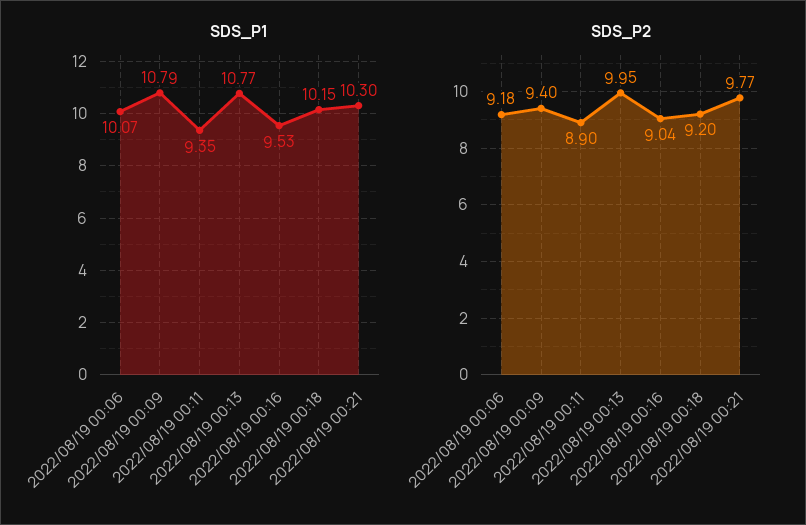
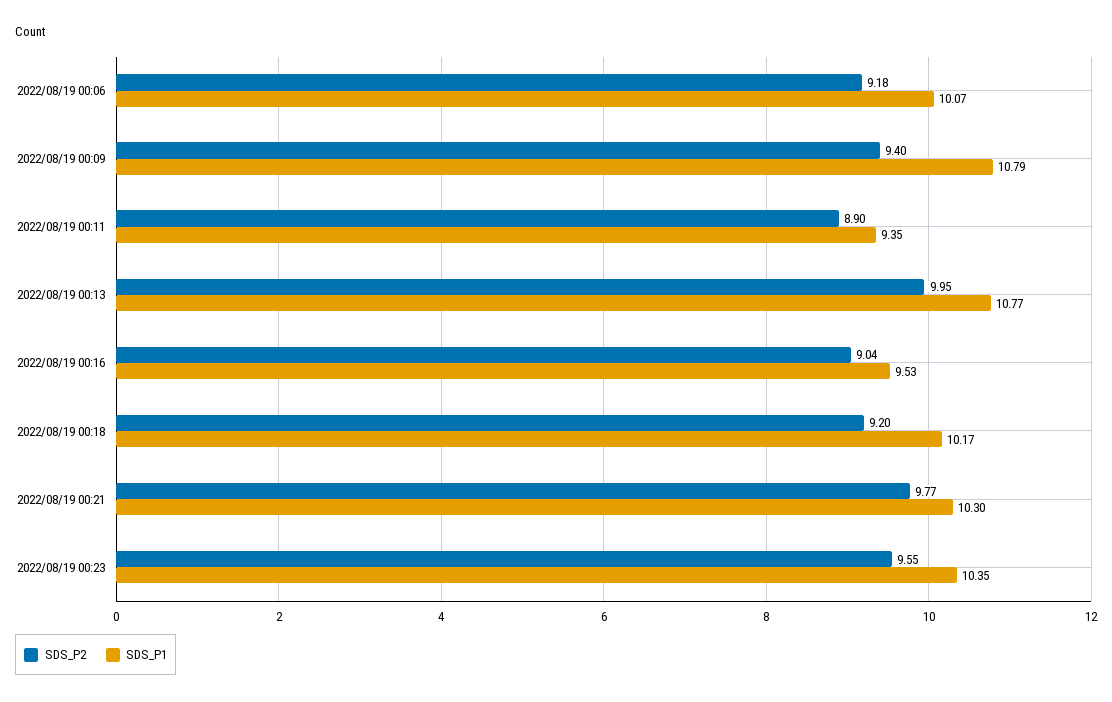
SDS_P1, 2022/08/19 00:18: 10.15 -> 10.17
SDS_P2, 2022/08/19 00:23: none -> 9.55
SDS_P1, 2022/08/19 00:23: none -> 10.35

